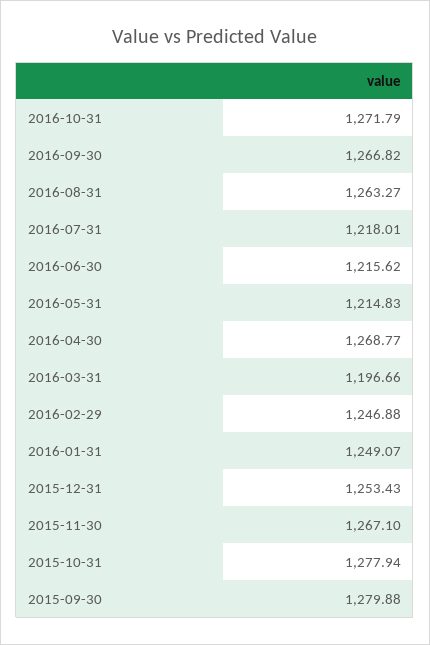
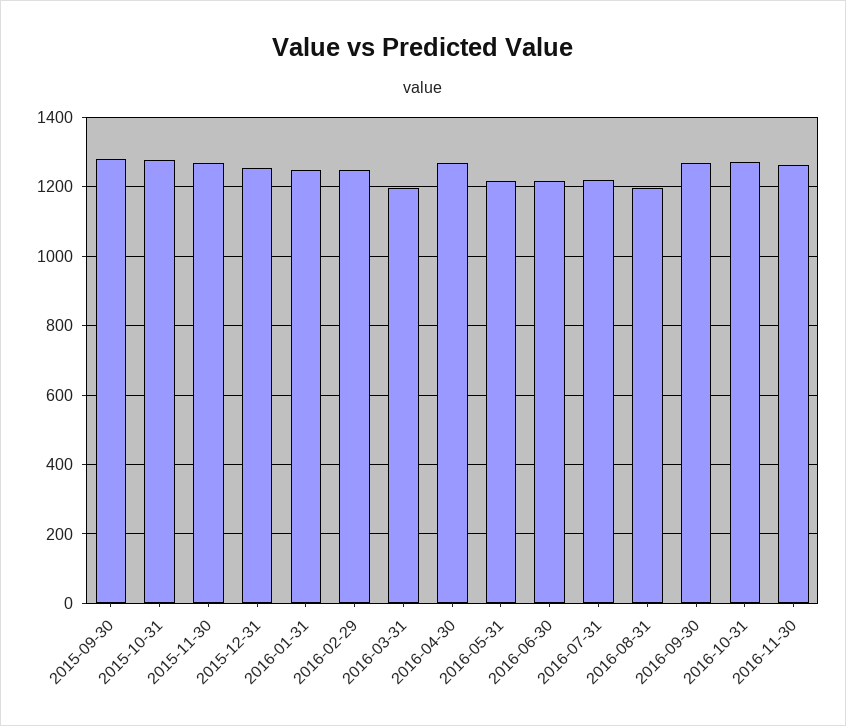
2016-08-31: 1263.27 -> 1200
2016-11-30: none -> 1260

